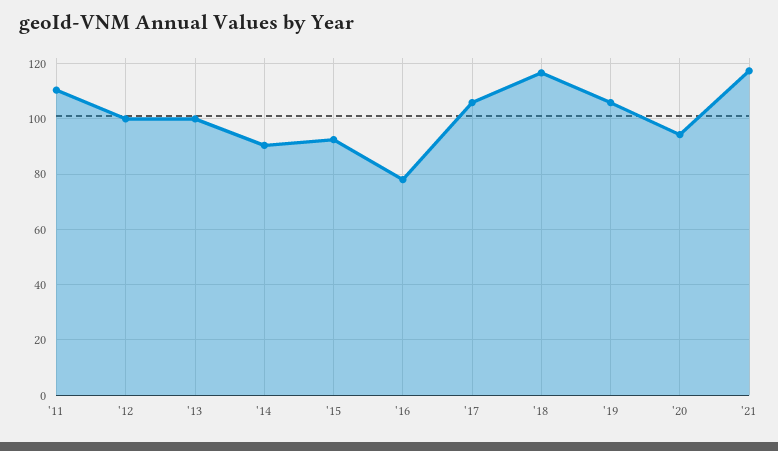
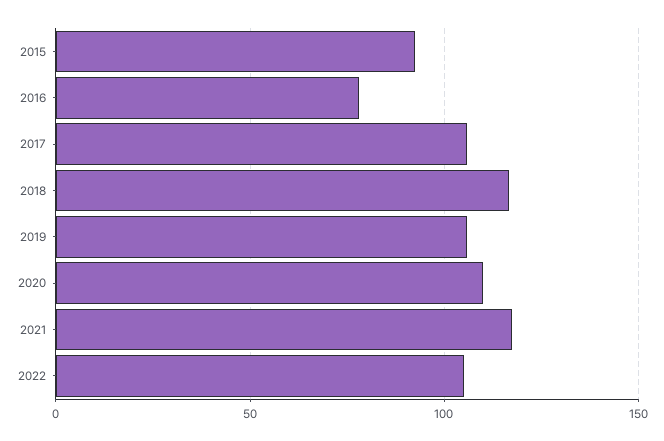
'11: 110 -> none
'12: 100 -> none
'13: 100 -> none
'14: 90 -> none
'20: 95 -> 110
2022: none -> 105

